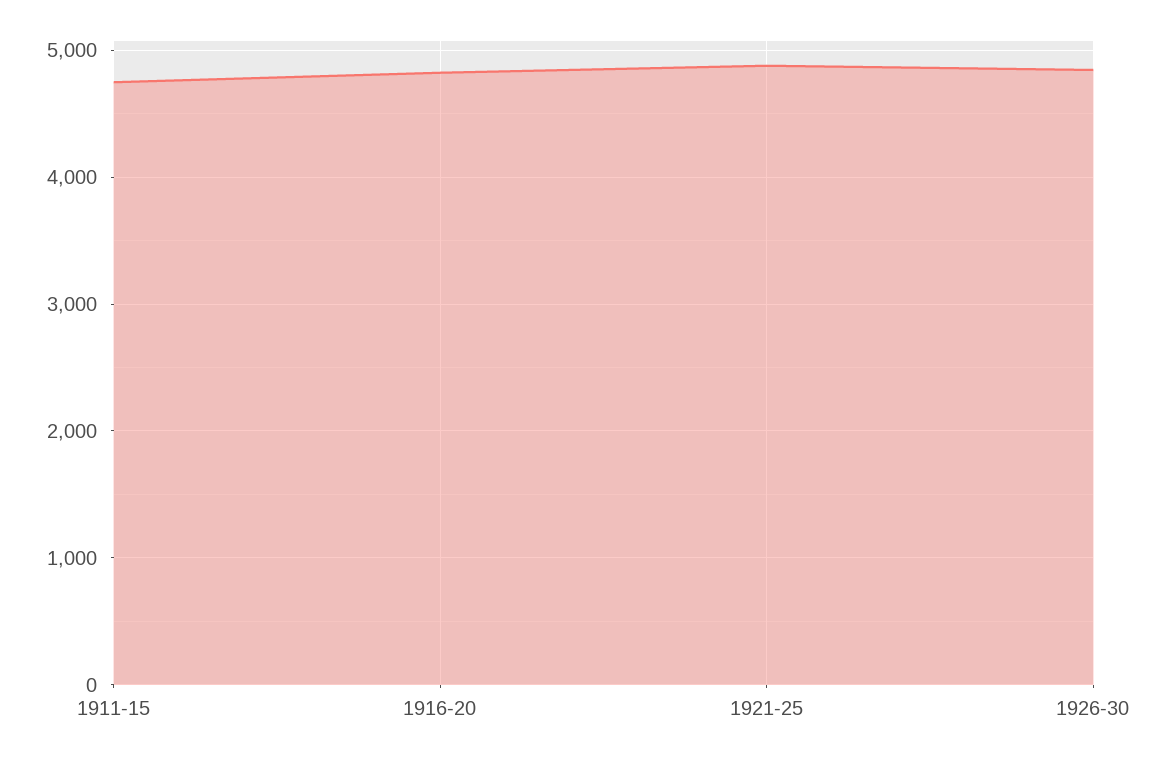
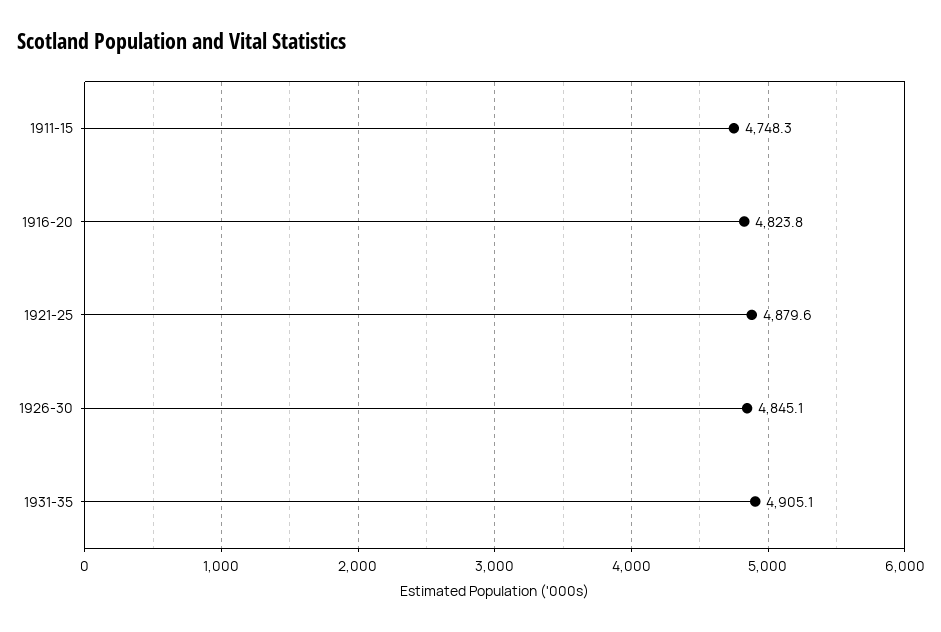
1931-35: none -> 4905.1

